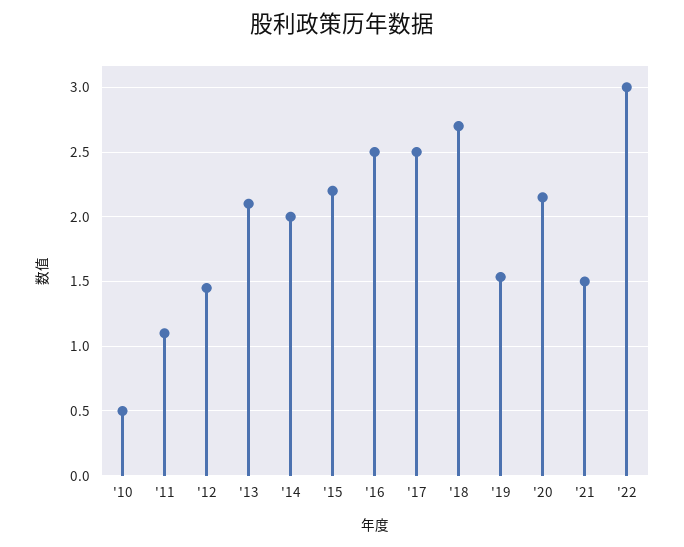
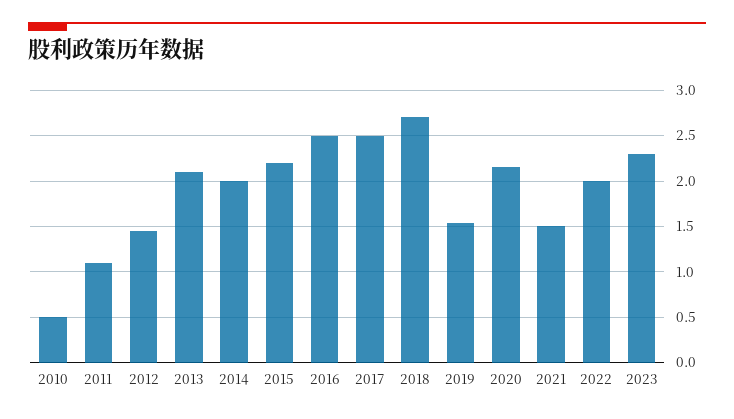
'22: 3 -> 2
2023: none -> 2.3

